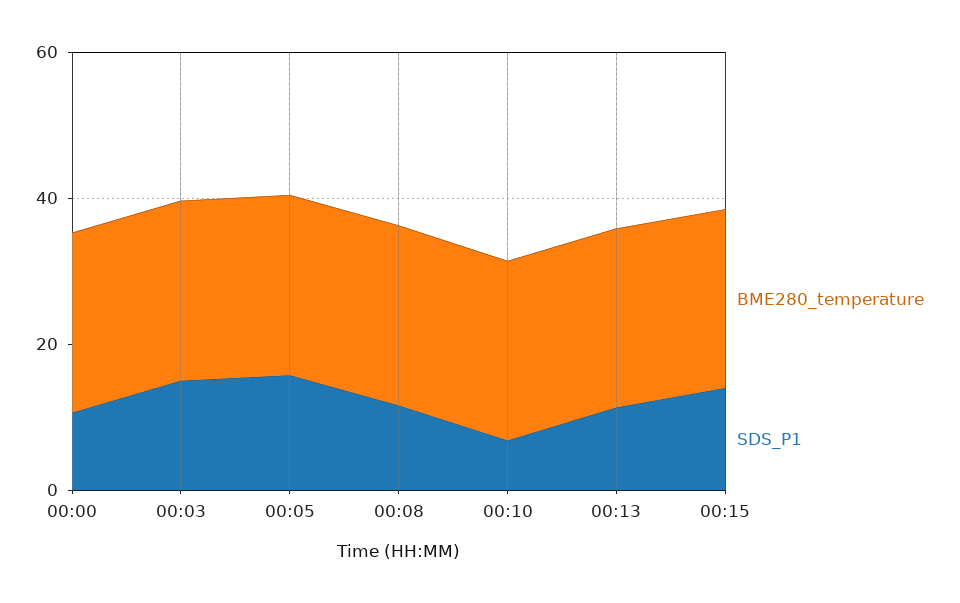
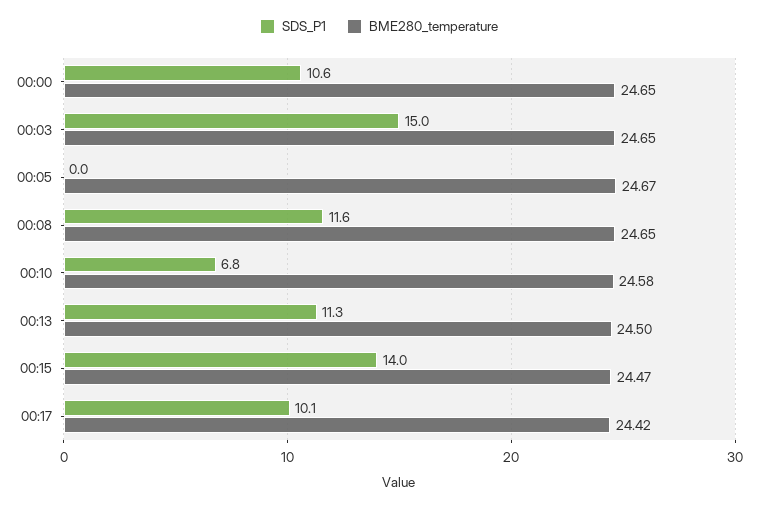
SDS_P1, 00:05: 15 -> 0
SDS_P1, 00:17: none -> 10.1
BME280_temperature, 00:17: none -> 24.42

